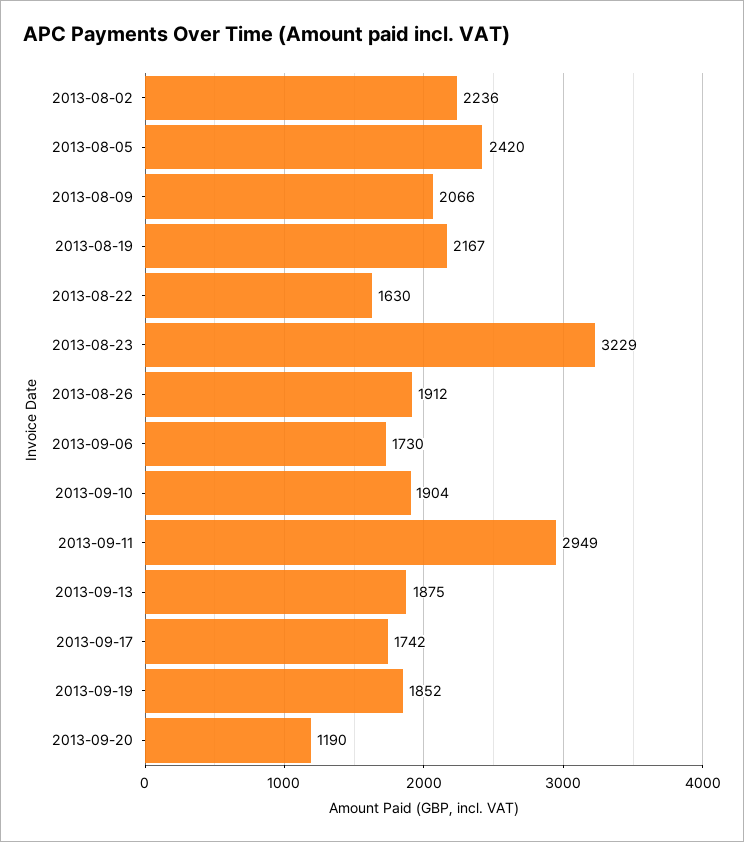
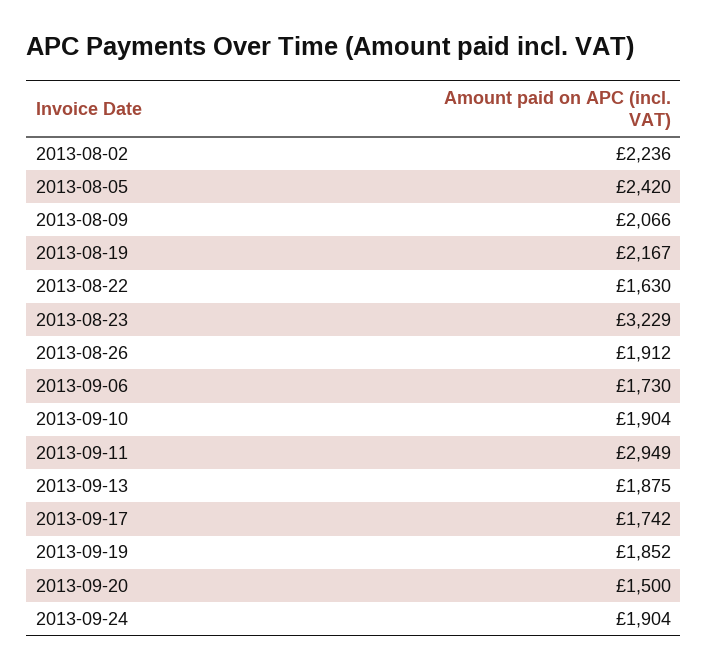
2013-09-20: 1190 -> 1500
2013-09-24: none -> 1904

